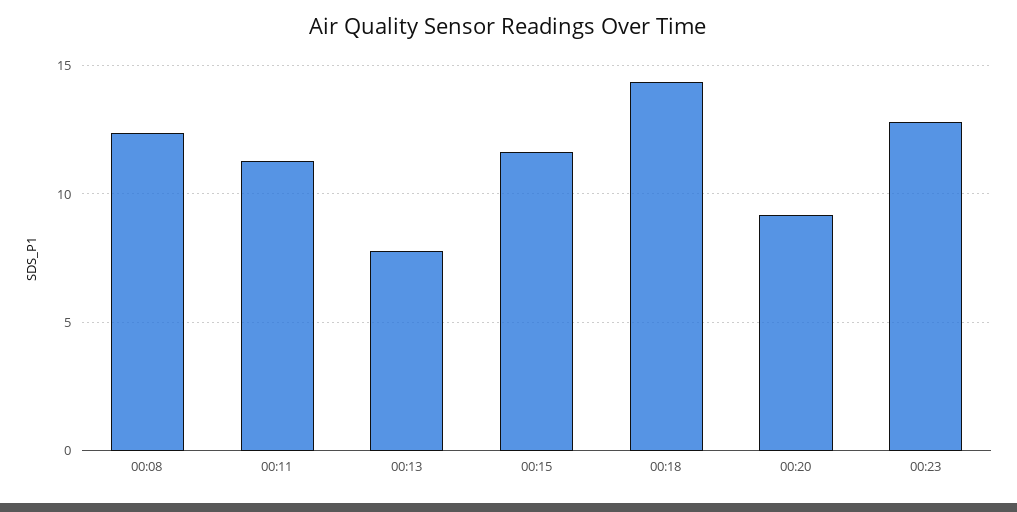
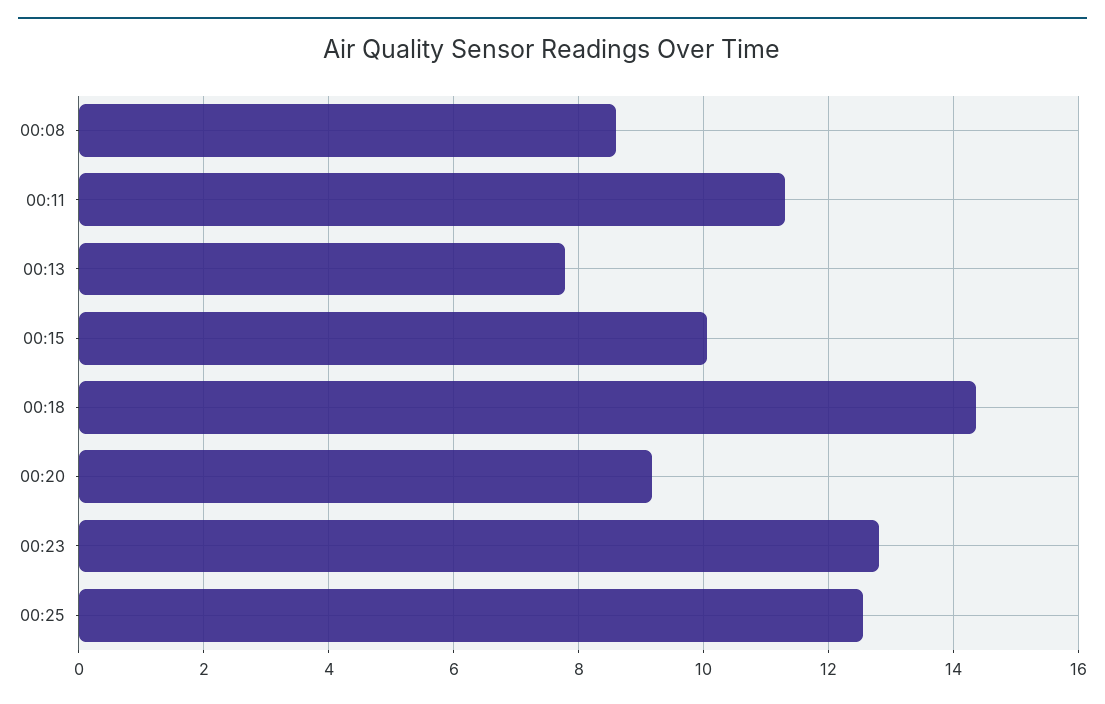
00:08: 12.5 -> 8.6
00:15: 11.5 -> 10
00:25: none -> 12.6

